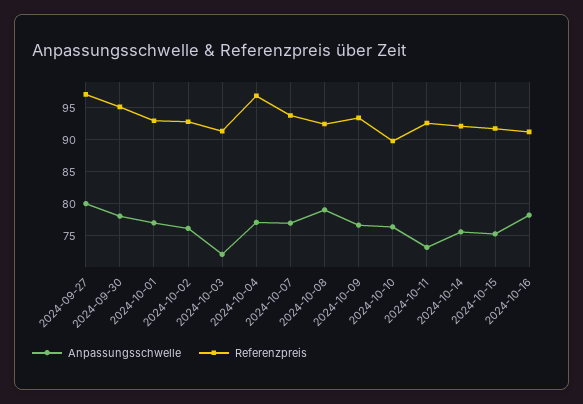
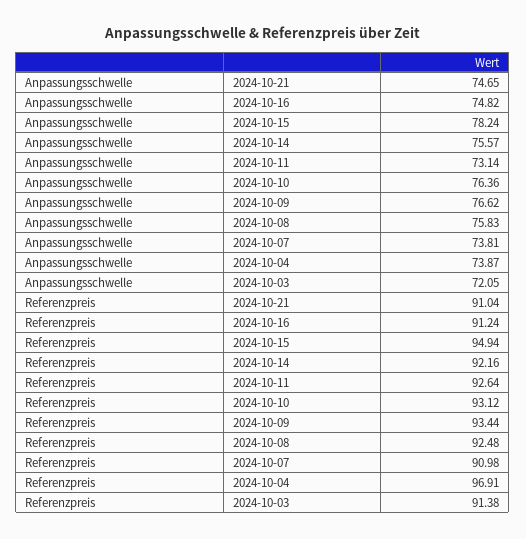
Anpassungsschwelle, 2024-09-27: 80 -> none
Referenzpreis, 2024-09-27: 97 -> none
Anpassungsschwelle, 2024-09-30: 78 -> none
Referenzpreis, 2024-09-30: 95 -> none
Anpassungsschwelle, 2024-10-01: 77 -> none
Referenzpreis, 2024-10-01: 93 -> none
Anpassungsschwelle, 2024-10-02: 76 -> none
Referenzpreis, 2024-10-02: 93 -> none
Anpassungsschwelle, 2024-10-04: 77 -> 73.87
Anpassungsschwelle, 2024-10-07: 77 -> 73.81
Referenzpreis, 2024-10-07: 94 -> 90.98
Anpassungsschwelle, 2024-10-08: 79 -> 75.83
Referenzpreis, 2024-10-10: 90 -> 93.12
Anpassungsschwelle, 2024-10-15: 75 -> 78.24
Referenzpreis, 2024-10-15: 92 -> 94.94
Anpassungsschwelle, 2024-10-16: 78 -> 74.82
Anpassungsschwelle, 2024-10-21: none -> 74.65
Referenzpreis, 2024-10-21: none -> 91.04

